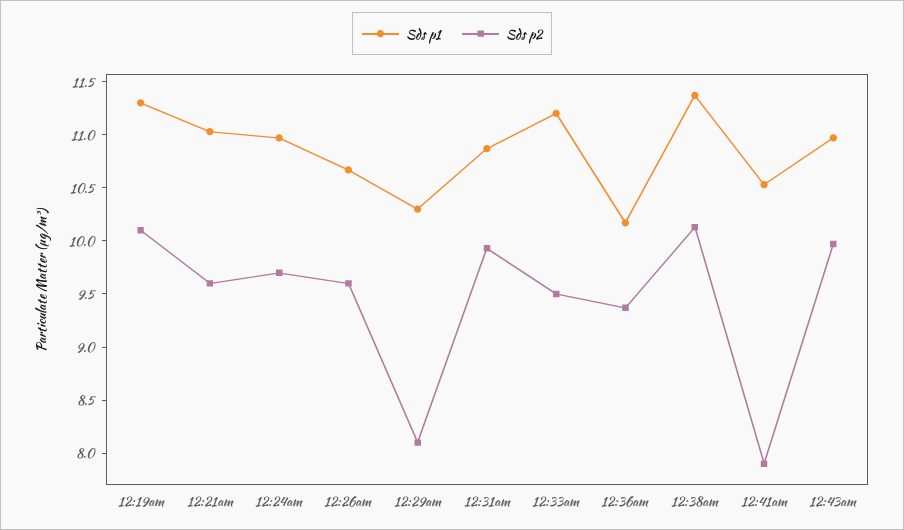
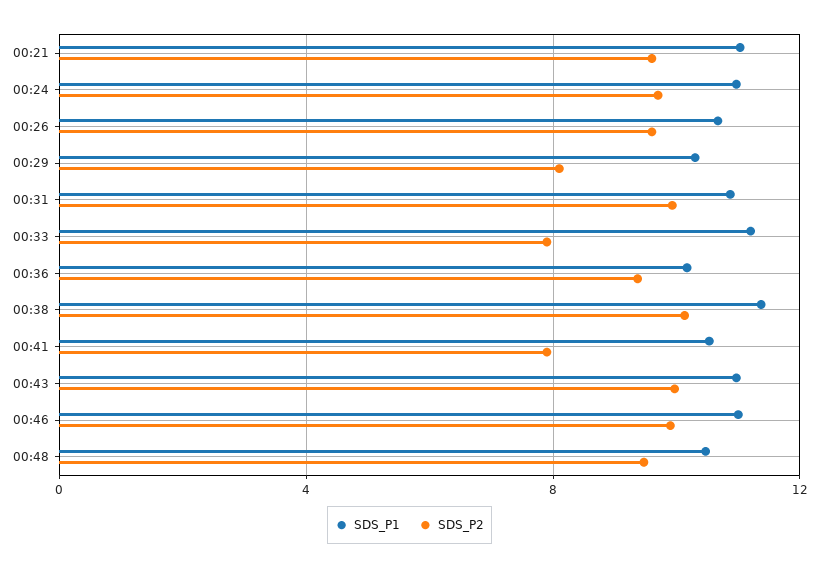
Sds p1, 12:19am: 11.3 -> none
Sds p2, 12:19am: 10.1 -> none
Sds p2, 12:33am: 9.5 -> 8
Sds p1, 00:46: none -> 11
Sds p2, 00:46: none -> 10
Sds p1, 00:48: none -> 10.5
Sds p2, 00:48: none -> 9.5

